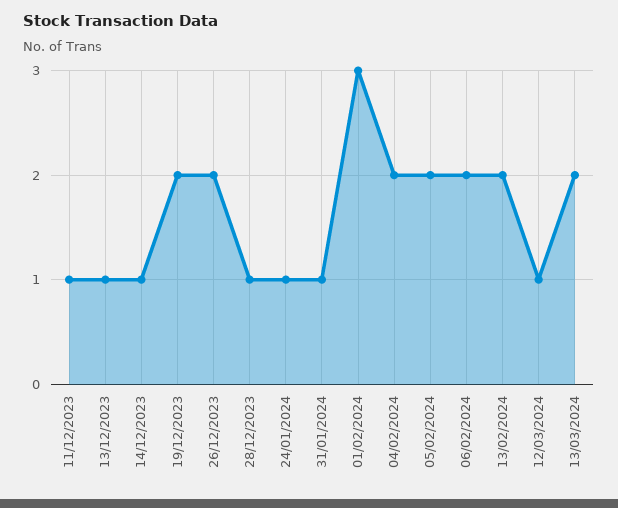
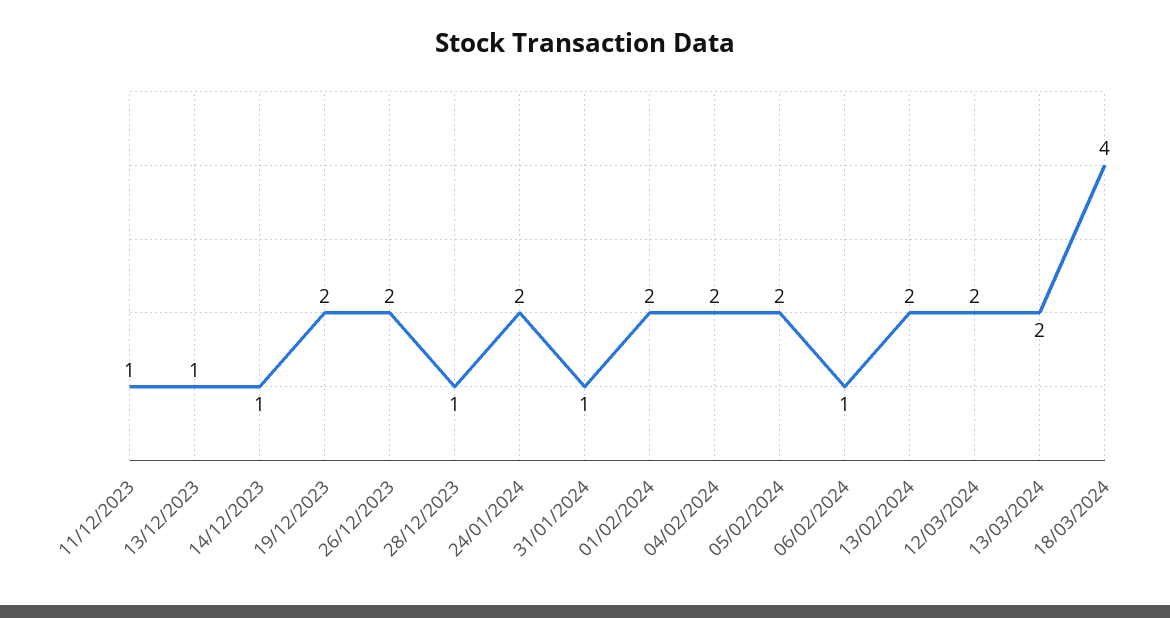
24/01/2024: 1 -> 2
01/02/2024: 3 -> 2
06/02/2024: 2 -> 1
12/03/2024: 1 -> 2
18/03/2024: none -> 4

